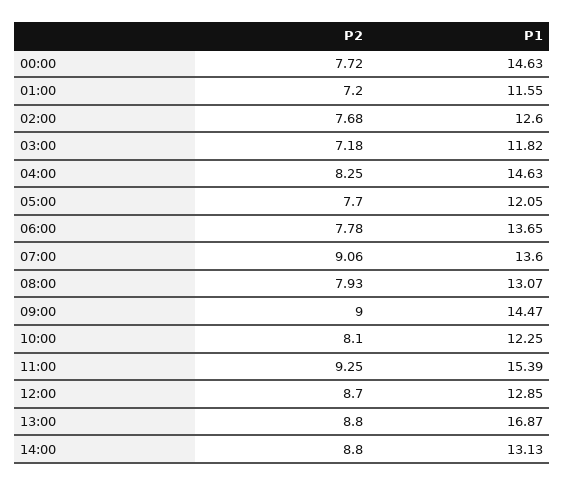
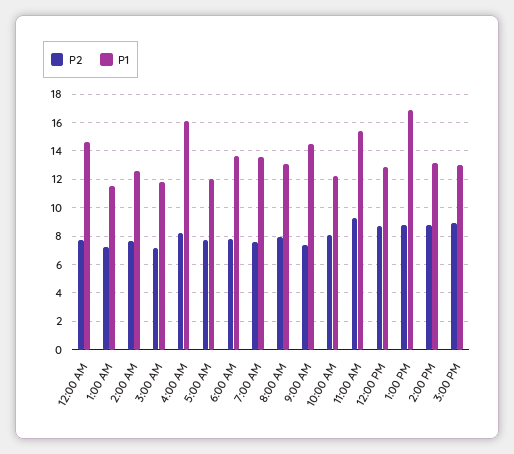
P1, 04:00: 14.63 -> 16
P2, 07:00: 9.06 -> 7.5
P2, 09:00: 9 -> 7.5
P2, 3:00 PM: none -> 9
P1, 3:00 PM: none -> 13

